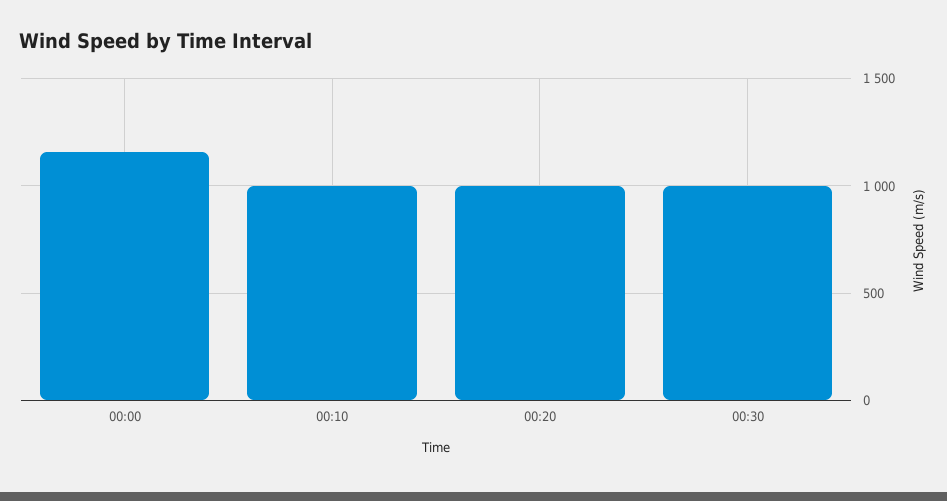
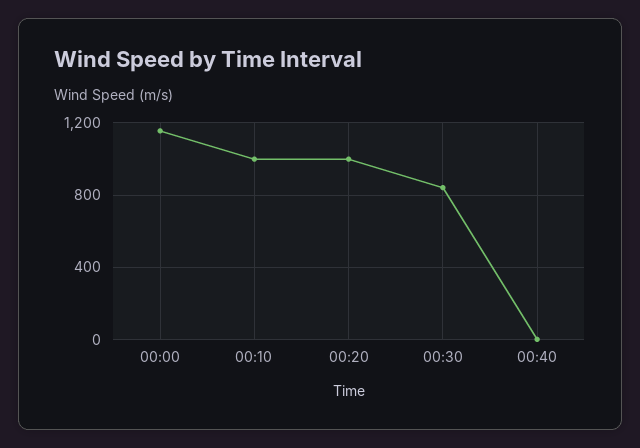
00:30: 1000 -> 850
00:40: none -> 0

